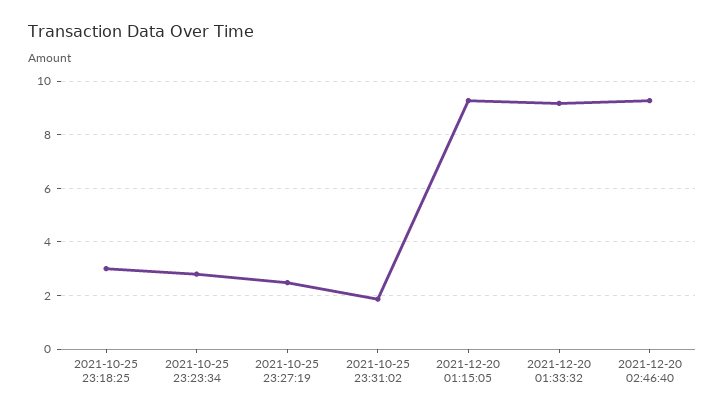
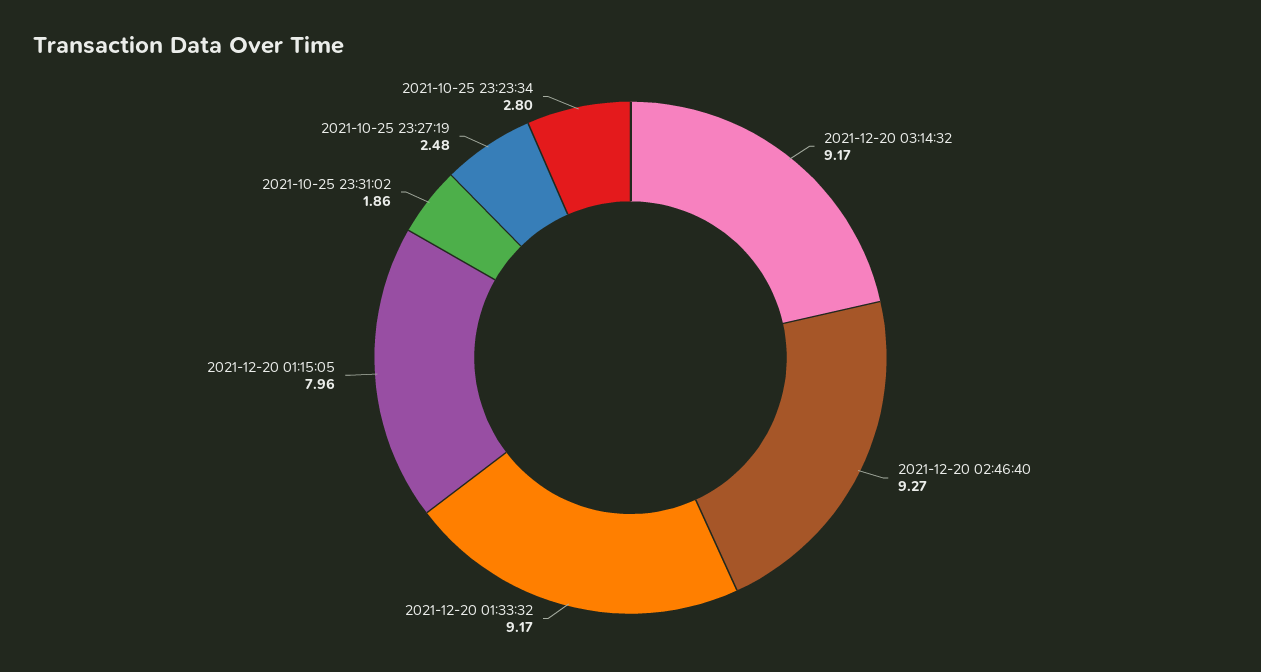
2021-10-25 23:18:25: 3 -> none
2021-12-20 01:15:05: 9.25 -> 7.96
2021-12-20 03:14:32: none -> 9.17

